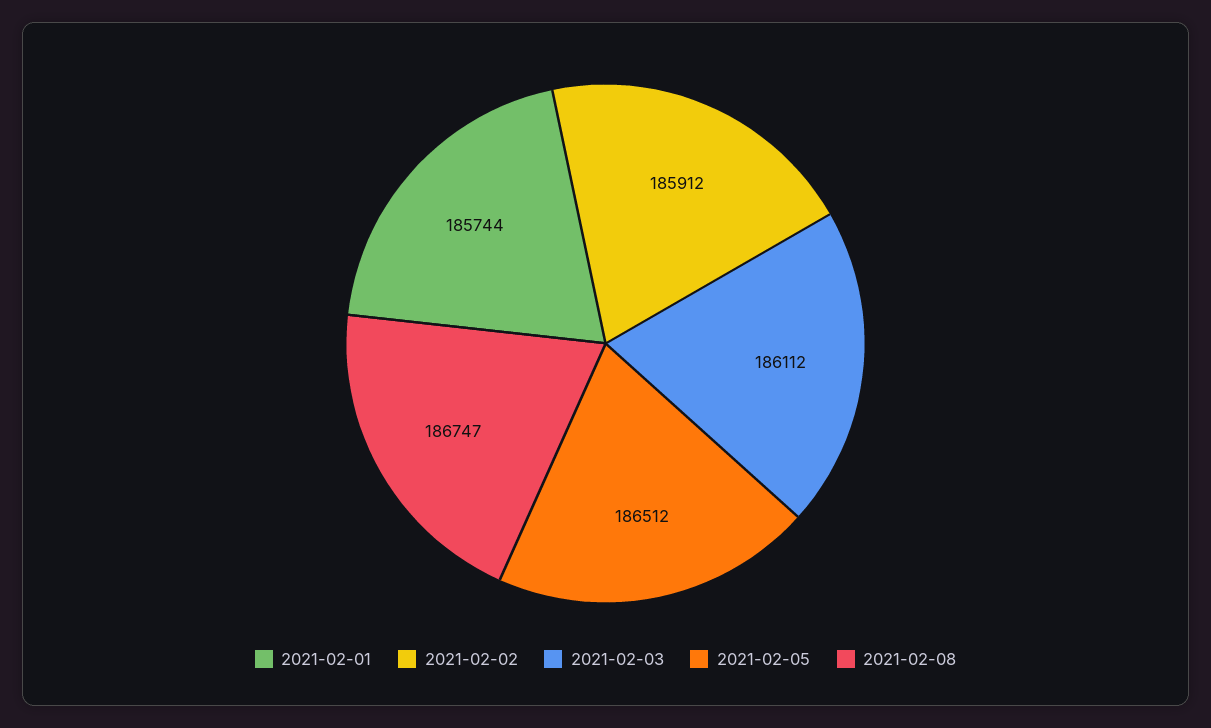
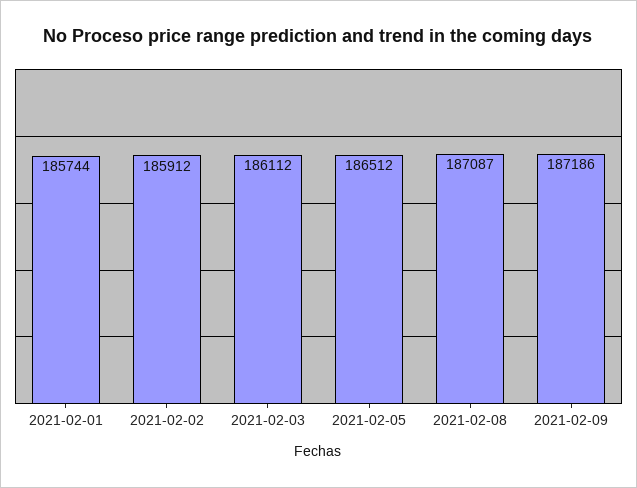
2021-02-08: 186747 -> 187087
2021-02-09: none -> 187186

